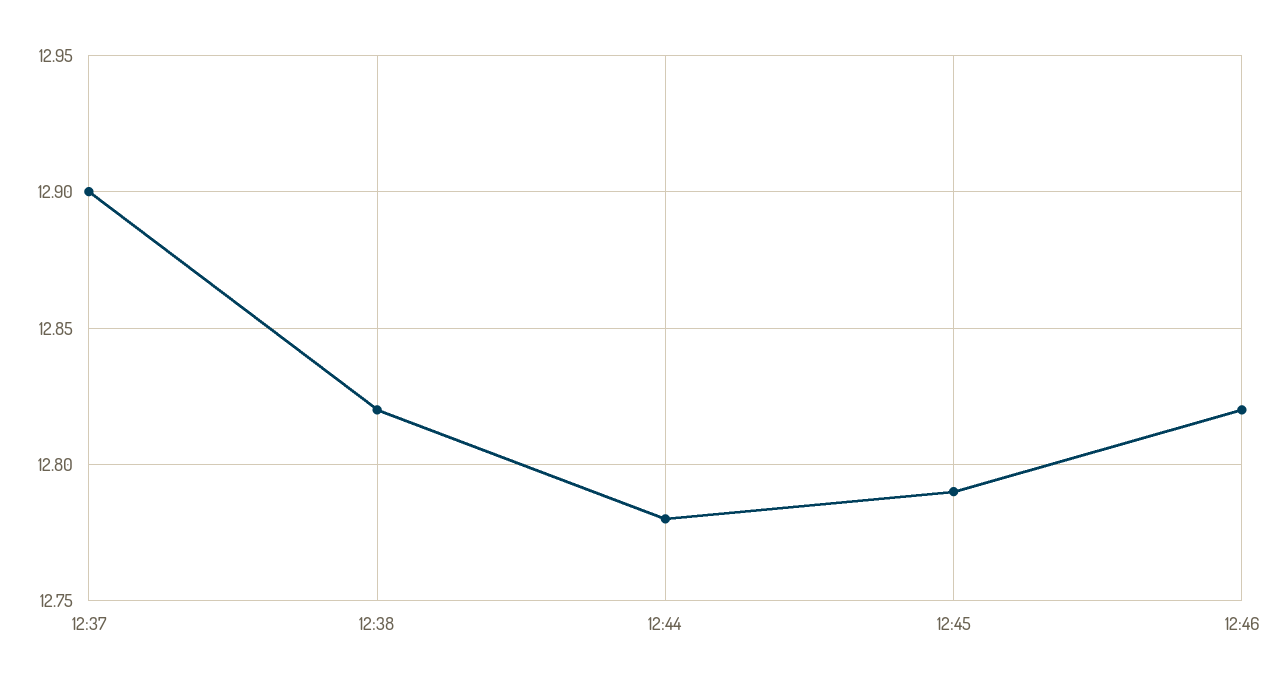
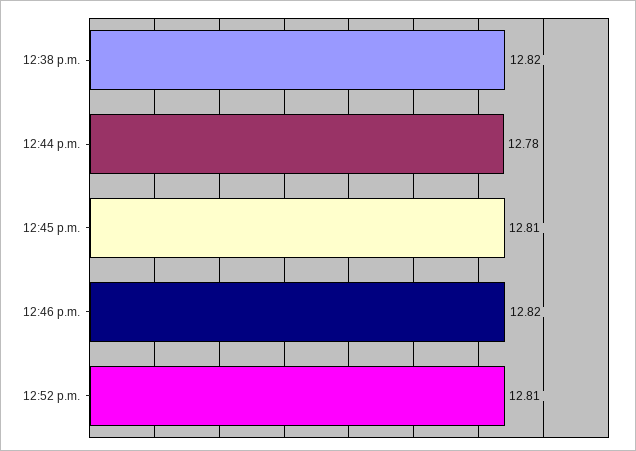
12:37: 12.9 -> none
12:45: 12.79 -> 12.81
12:52 p.m.: none -> 12.81

